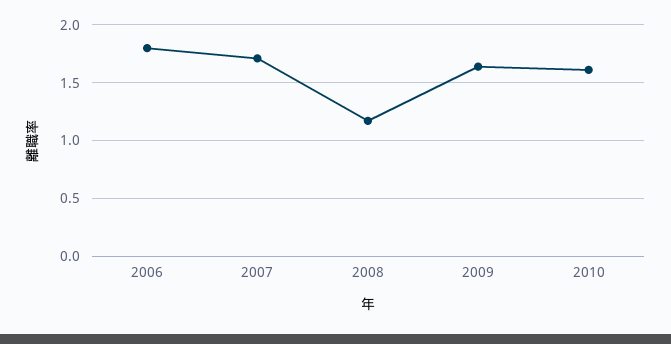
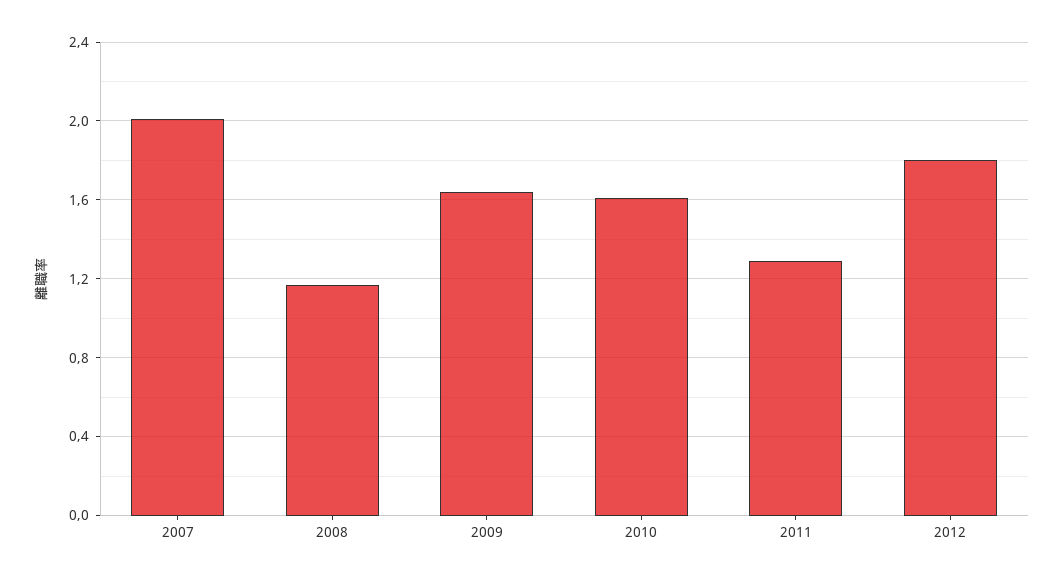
2006: 1.8 -> none
2007: 1.7 -> 2
2011: none -> 1.3
2012: none -> 1.8

